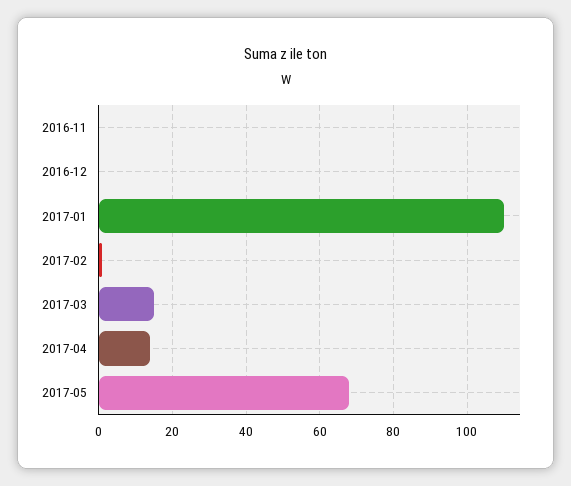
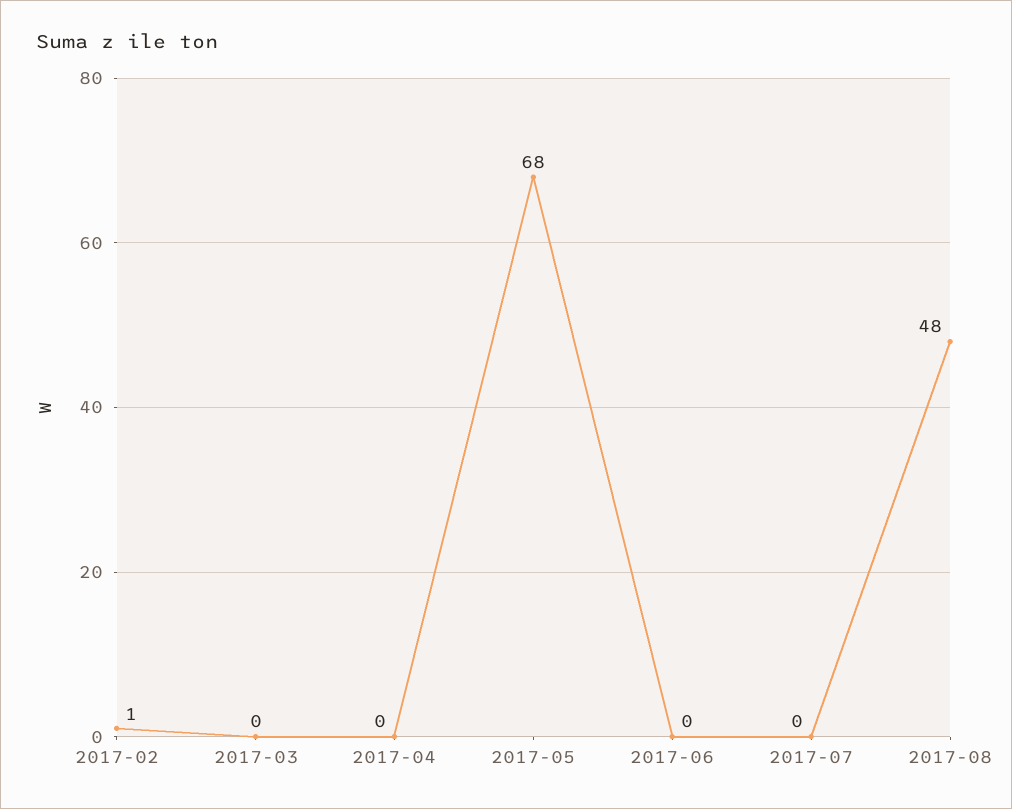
2016-11: 0 -> none
2016-12: 0 -> none
2017-01: 110 -> none
2017-03: 15 -> 0
2017-04: 15 -> 0
2017-06: none -> 0
2017-07: none -> 0
2017-08: none -> 48

